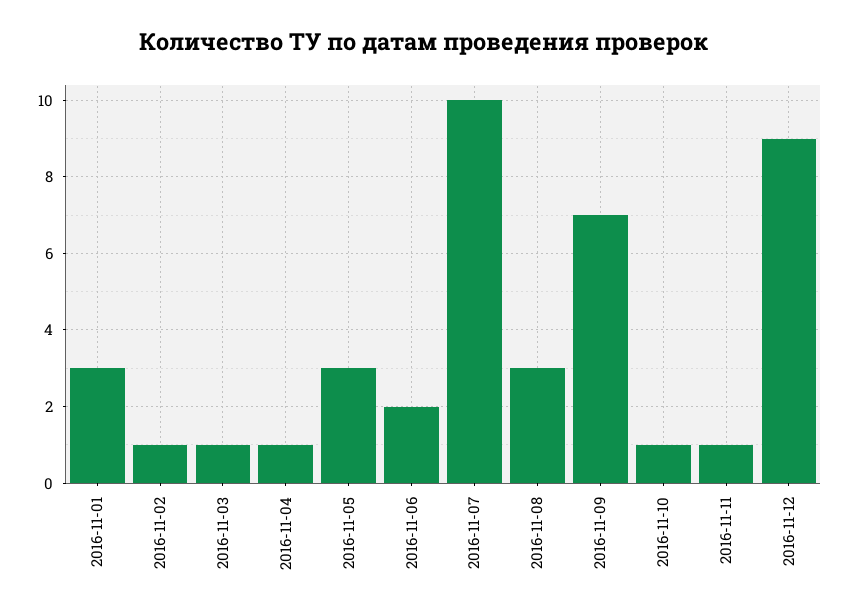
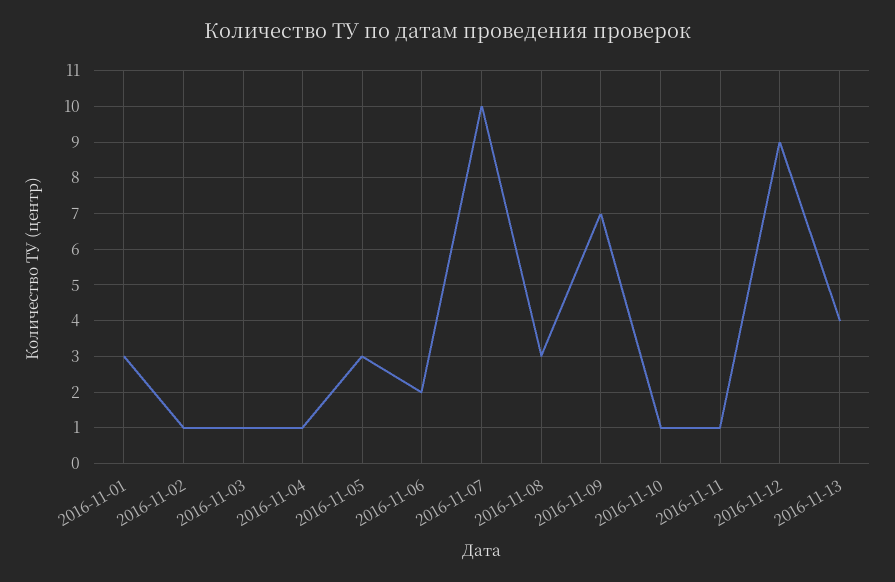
2016-11-13: none -> 4

